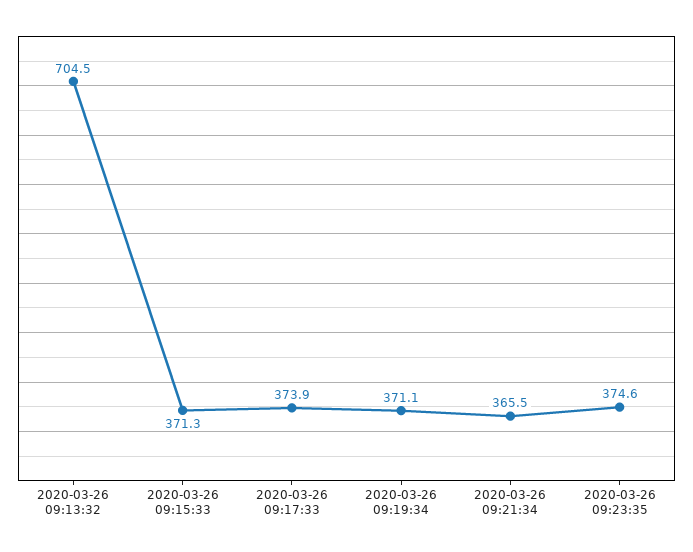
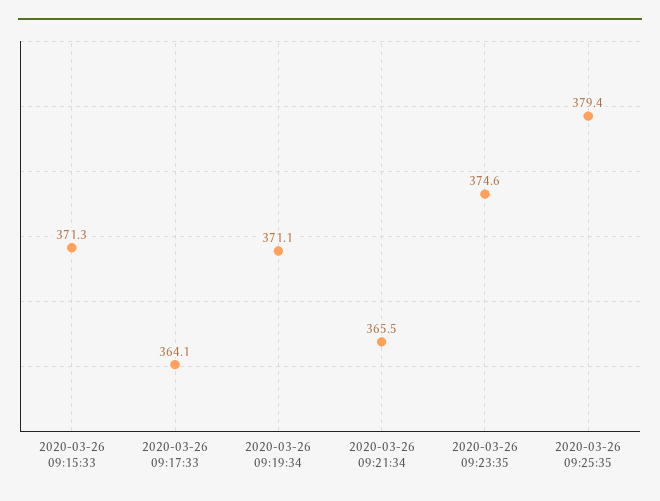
2020-03-26 09:13:32: 704.5 -> none
2020-03-26 09:17:33: 373.9 -> 364.1
2020-03-26 09:25:35: none -> 379.4

